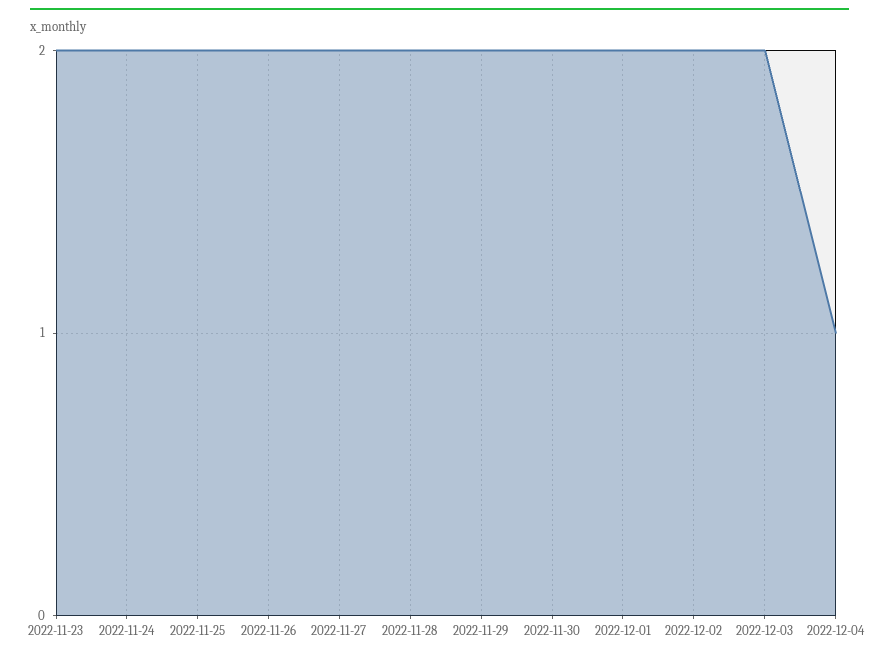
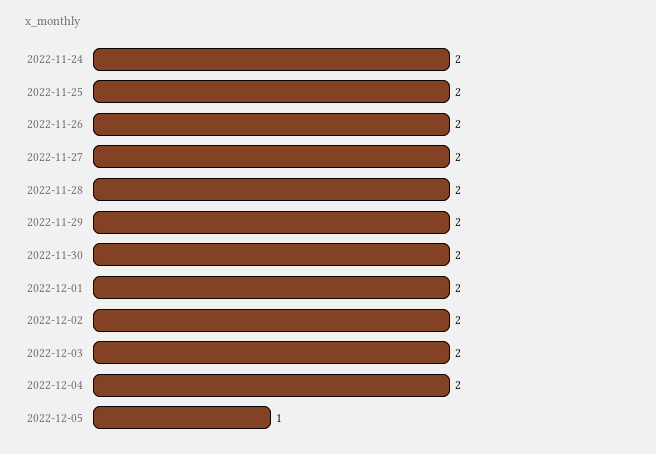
2022-11-23: 2 -> none
2022-12-04: 1 -> 2
2022-12-05: none -> 1

